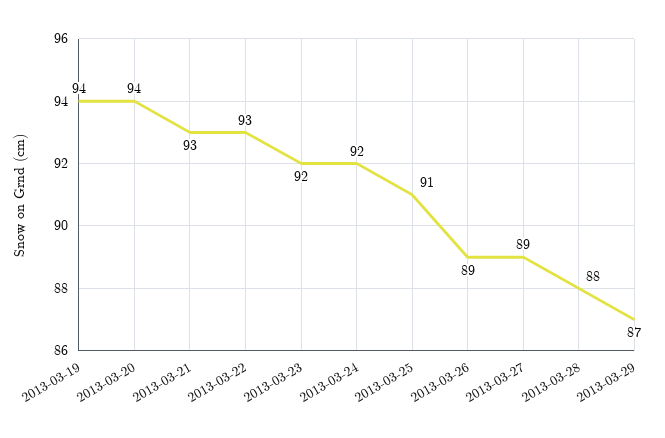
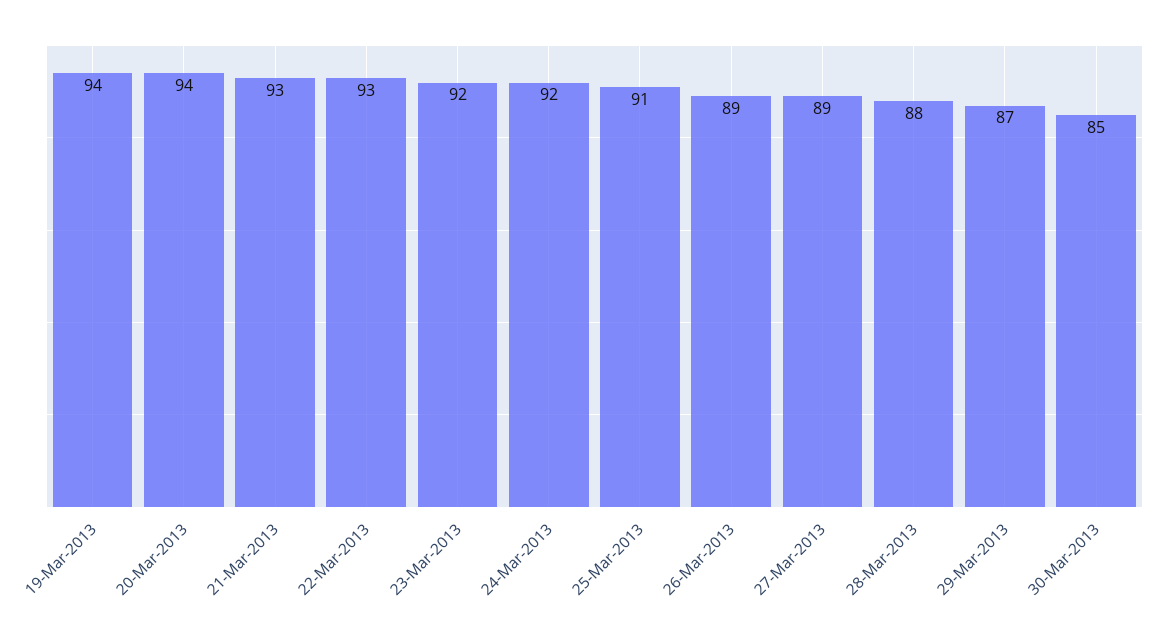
30-Mar-2013: none -> 85

